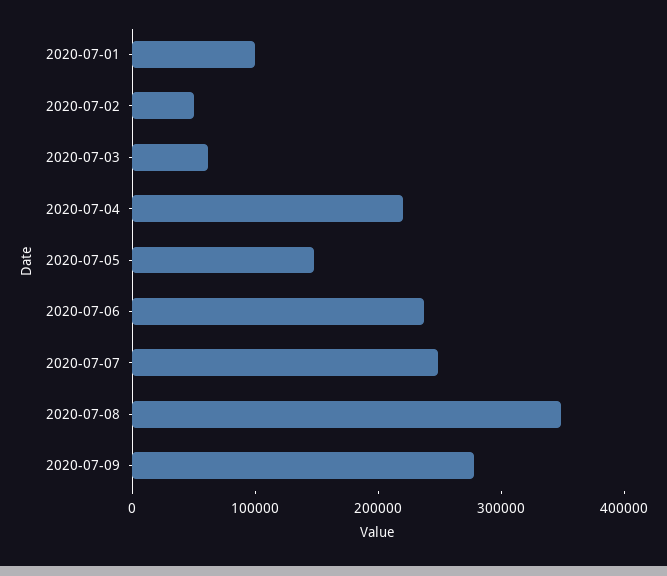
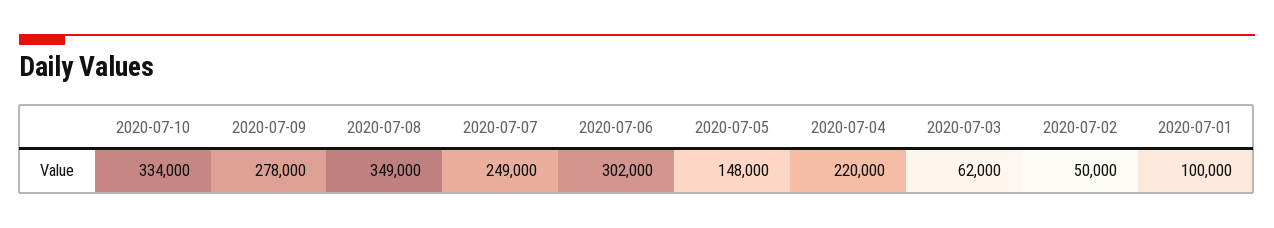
2020-07-06: 240000 -> 302000
2020-07-10: none -> 334000

